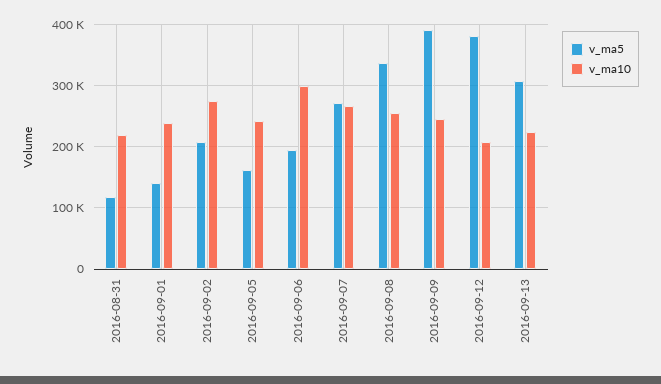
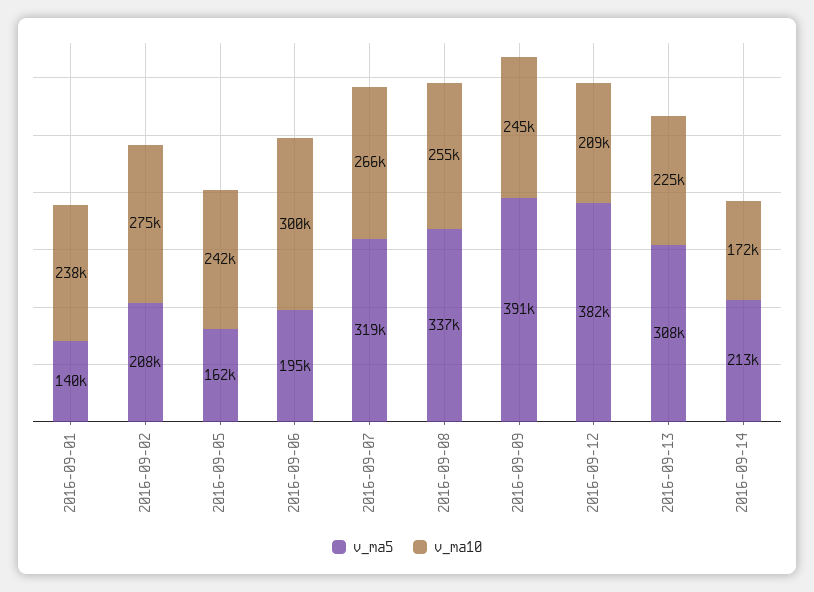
v_ma5, 2016-08-31: 120000 -> none
v_ma10, 2016-08-31: 220000 -> none
v_ma5, 2016-09-07: 270000 -> 319000
v_ma5, 2016-09-14: none -> 213000
v_ma10, 2016-09-14: none -> 172000

